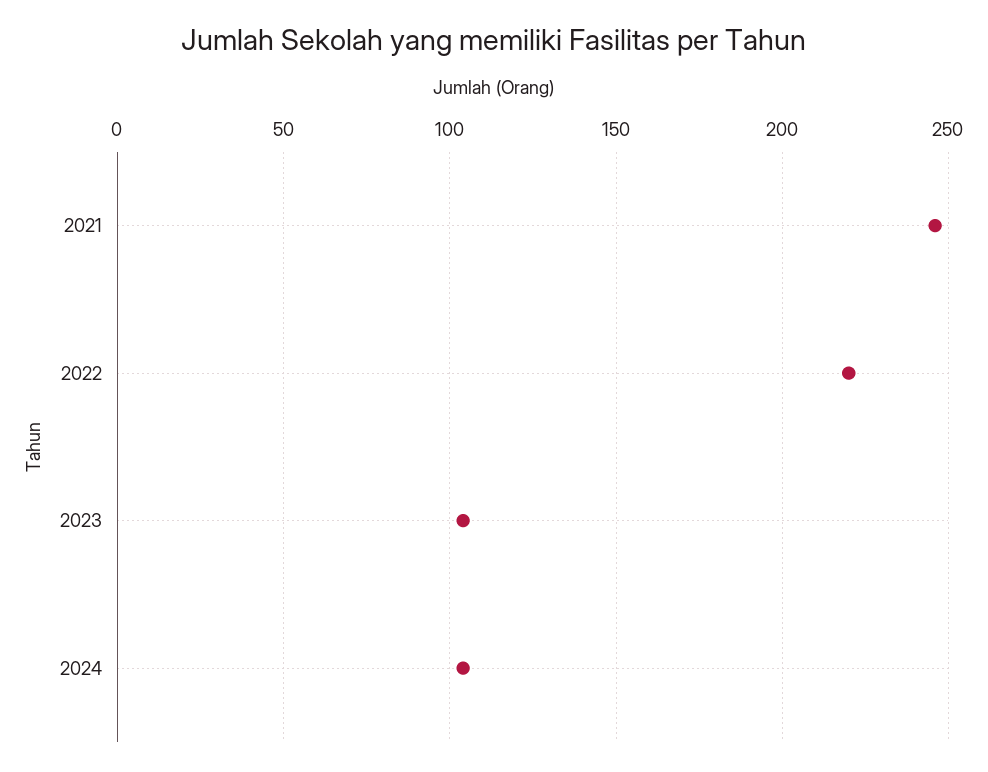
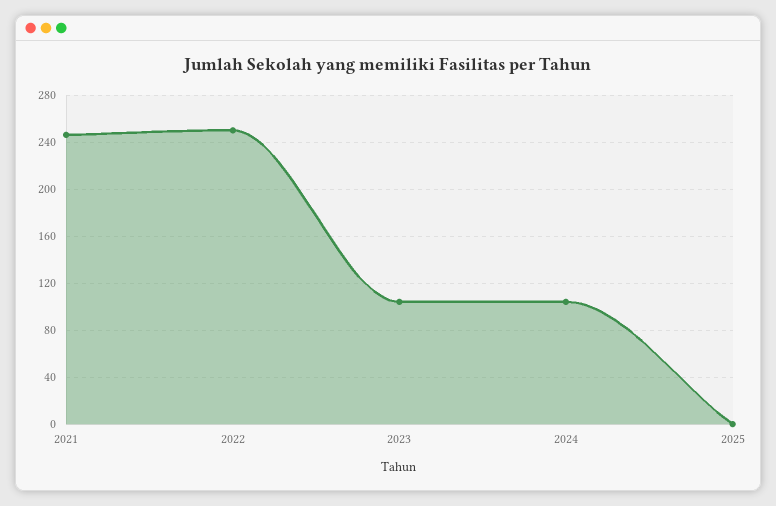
2022: 220 -> 250
2025: none -> 0

